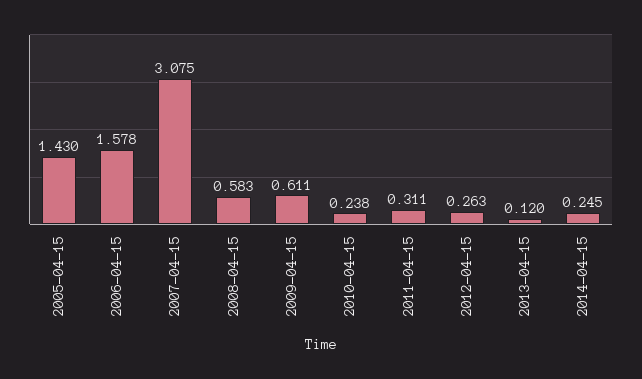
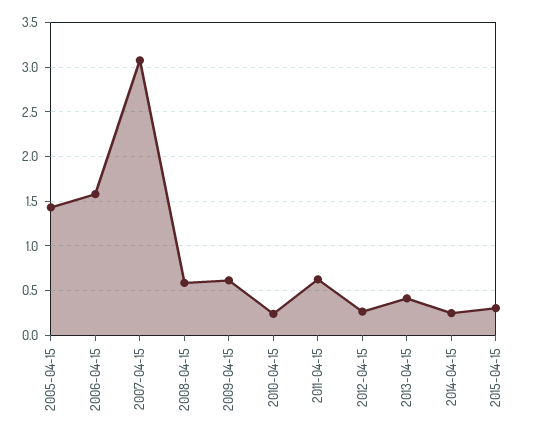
2011-04-15: 0.311 -> 0.6
2013-04-15: 0.12 -> 0.4
2015-04-15: none -> 0.3

